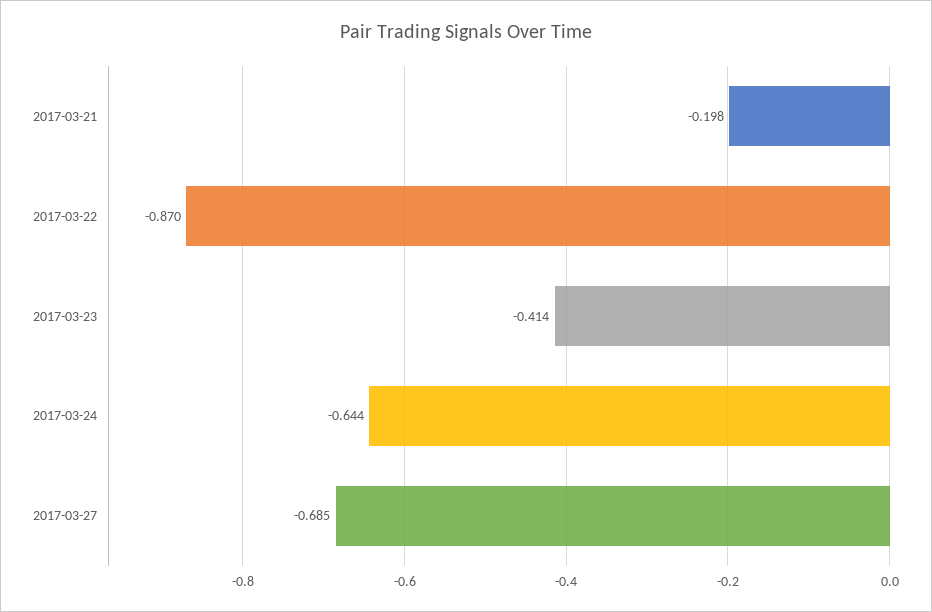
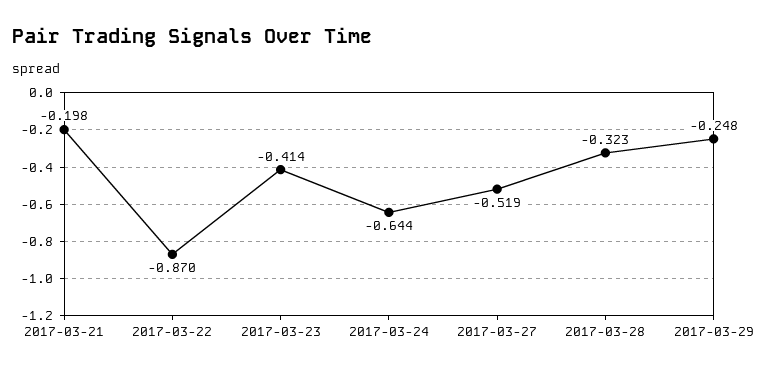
2017-03-27: -0.685 -> -0.519
2017-03-28: none -> -0.323
2017-03-29: none -> -0.248

